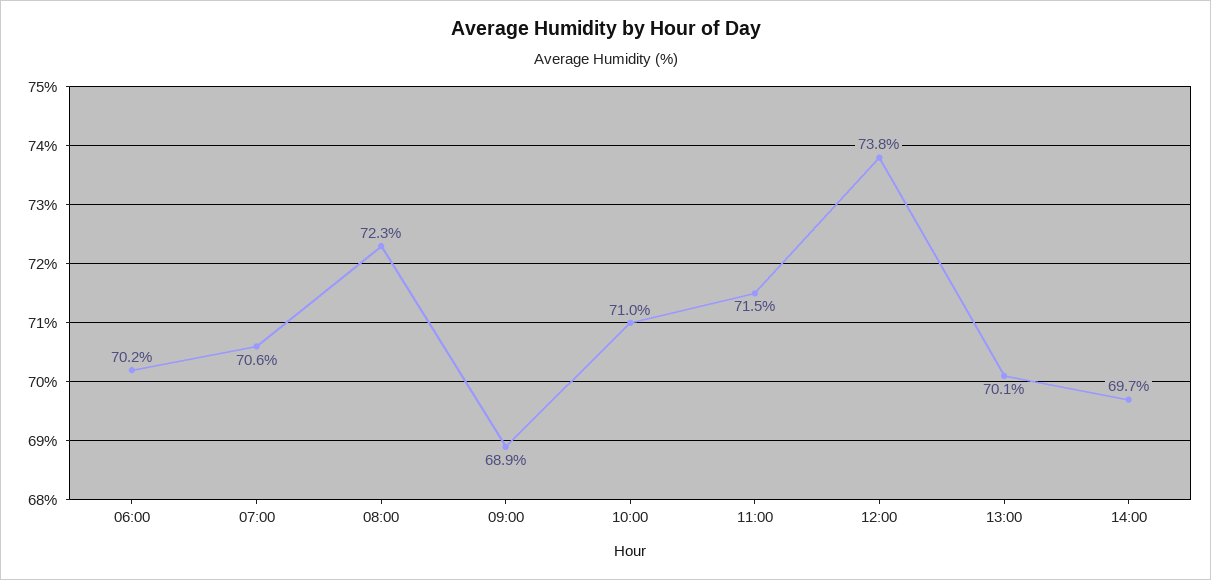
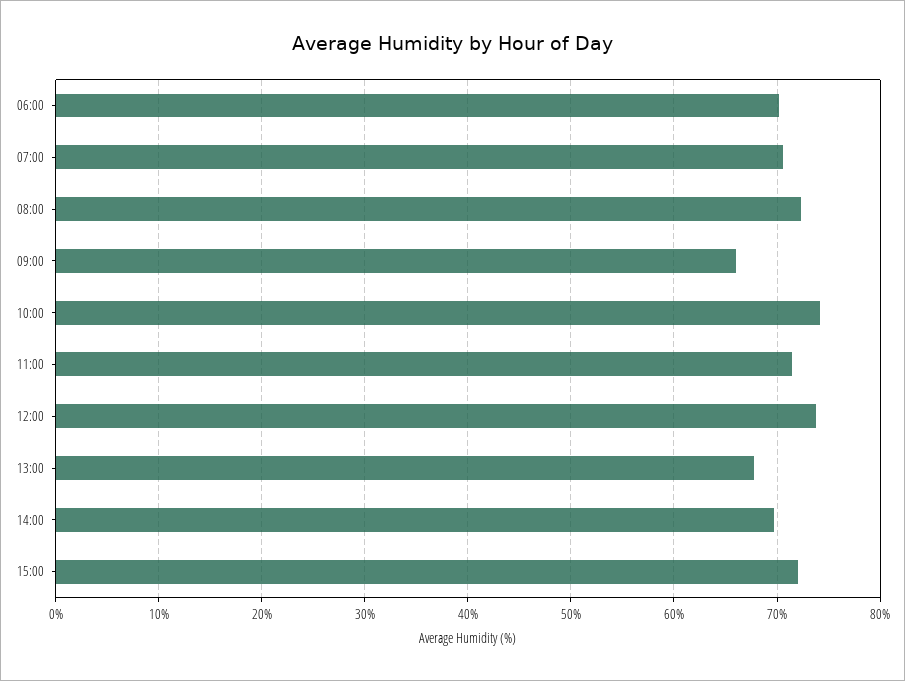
09:00: 68.9 -> 66
10:00: 71 -> 74
13:00: 70.1 -> 68
15:00: none -> 72

